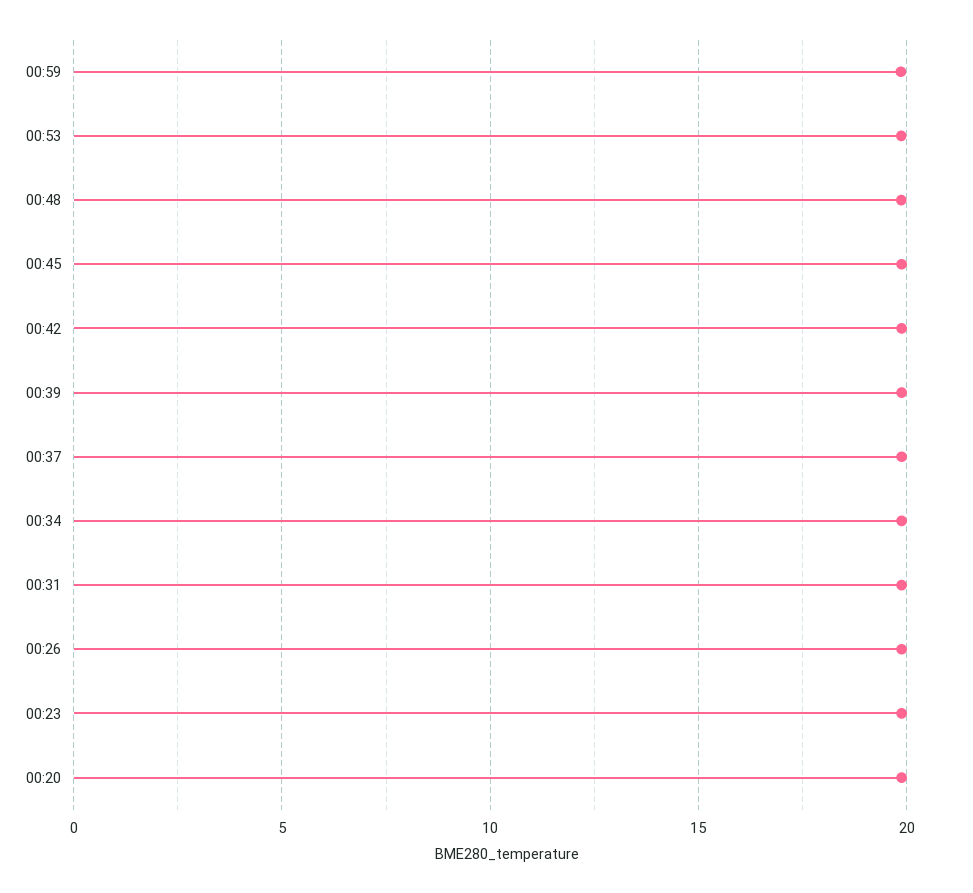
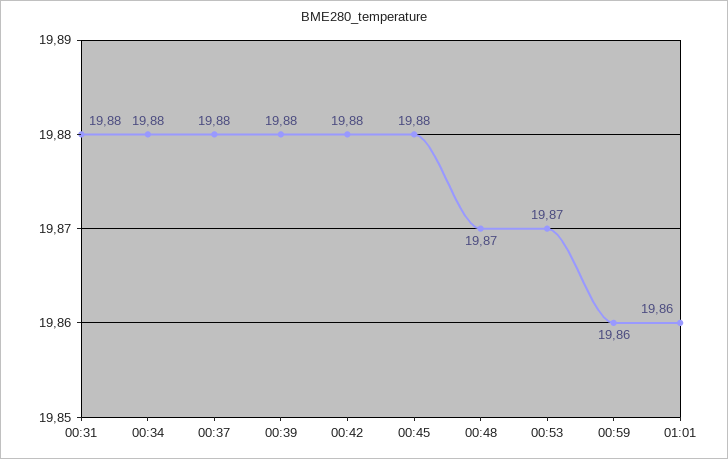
00:26: 20 -> none
00:23: 20 -> none
00:20: 20 -> none
01:01: none -> 19.86

